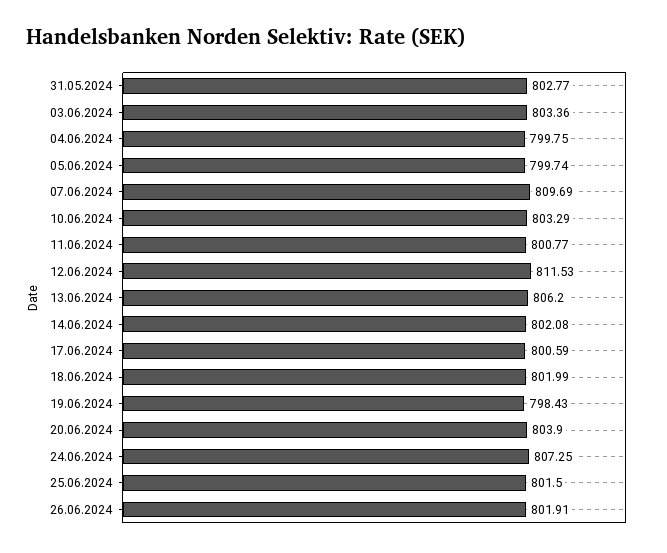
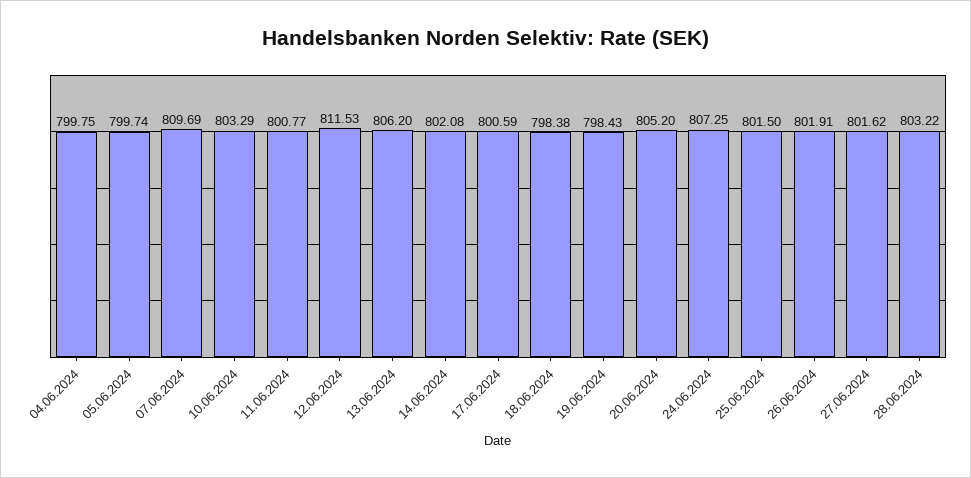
31.05.2024: 802.77 -> none
03.06.2024: 803.36 -> none
18.06.2024: 801.99 -> 798.38
20.06.2024: 803.9 -> 805.2
27.06.2024: none -> 801.62
28.06.2024: none -> 803.22

